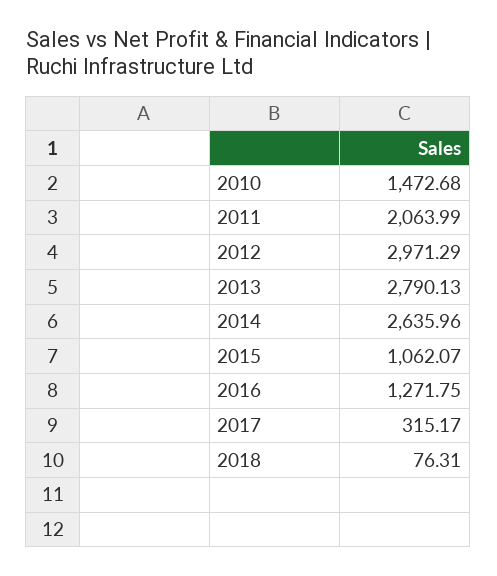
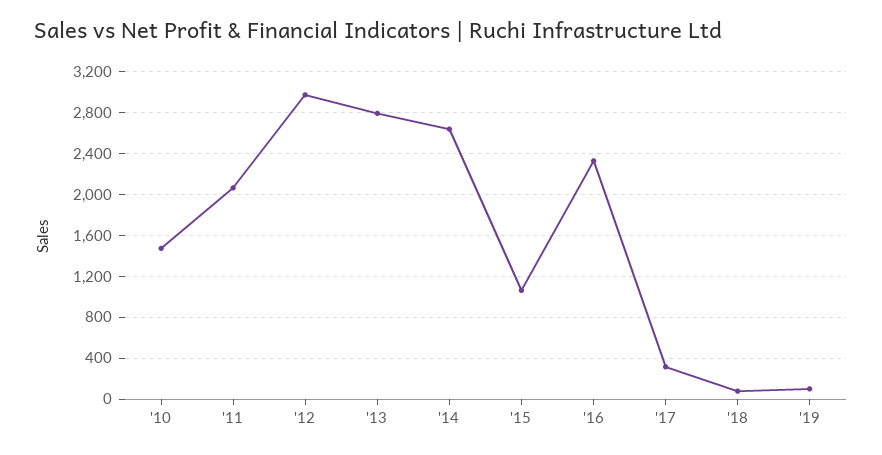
2016: 1271.75 -> 2300
'19: none -> 100

